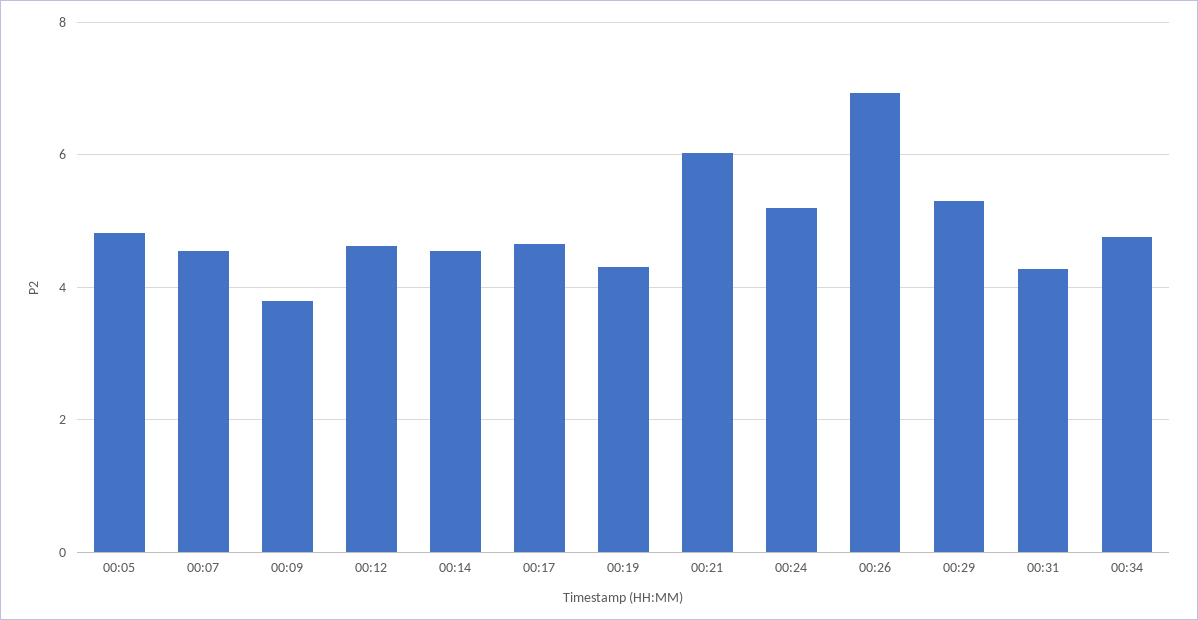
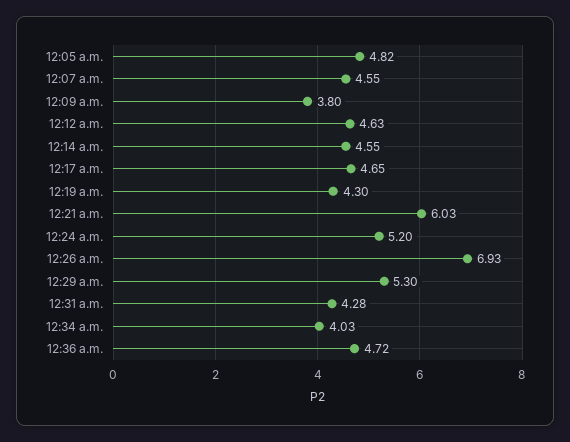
00:34: 4.8 -> 4.03
12:36 a.m.: none -> 4.72

